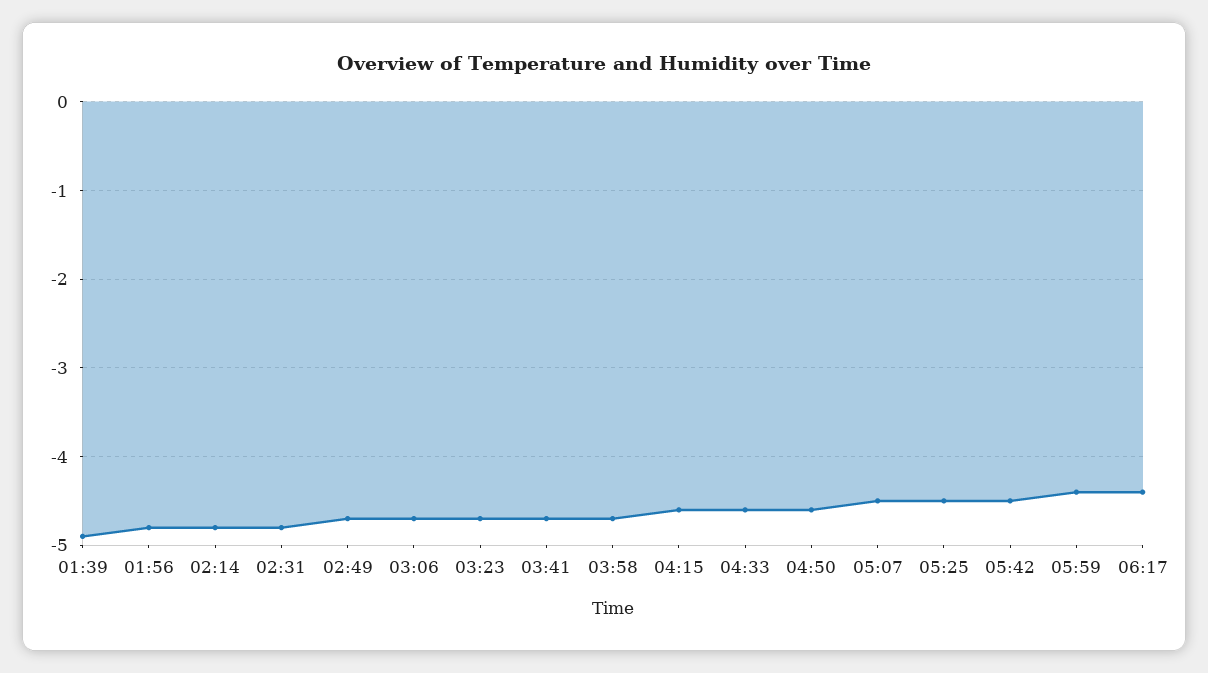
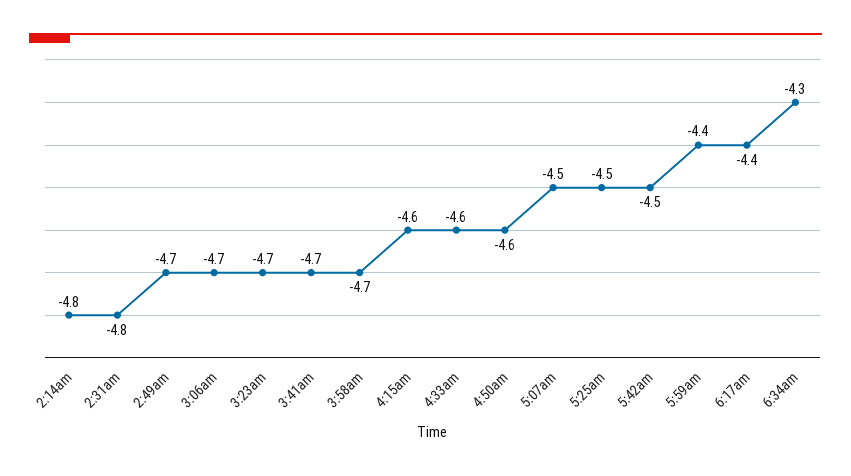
01:39: -4.9 -> none
01:56: -4.8 -> none
6:34am: none -> -4.3

